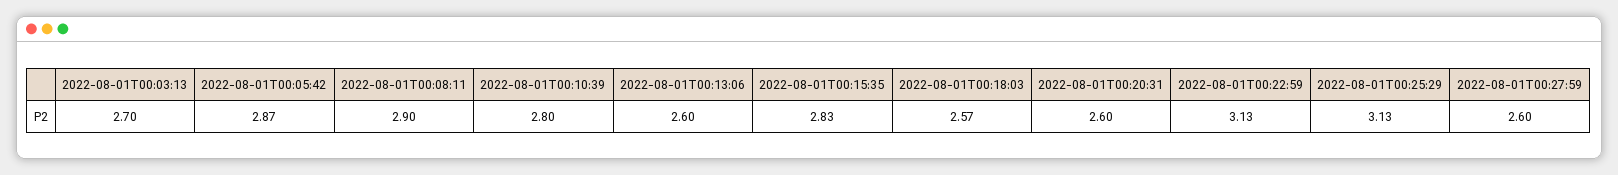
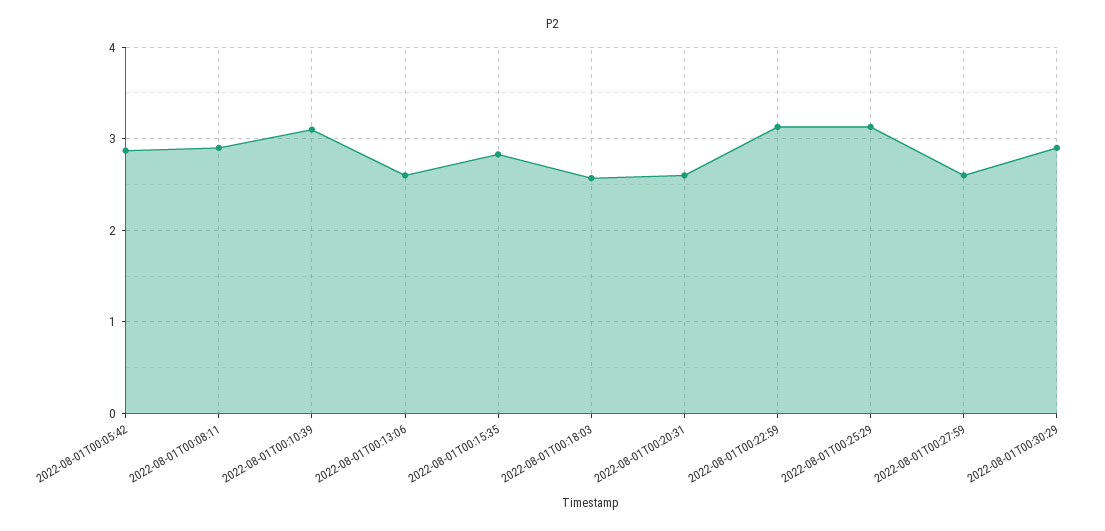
2022-08-01T00:03:13: 2.7 -> none
2022-08-01T00:10:39: 2.8 -> 3.1
2022-08-01T00:30:29: none -> 2.9

